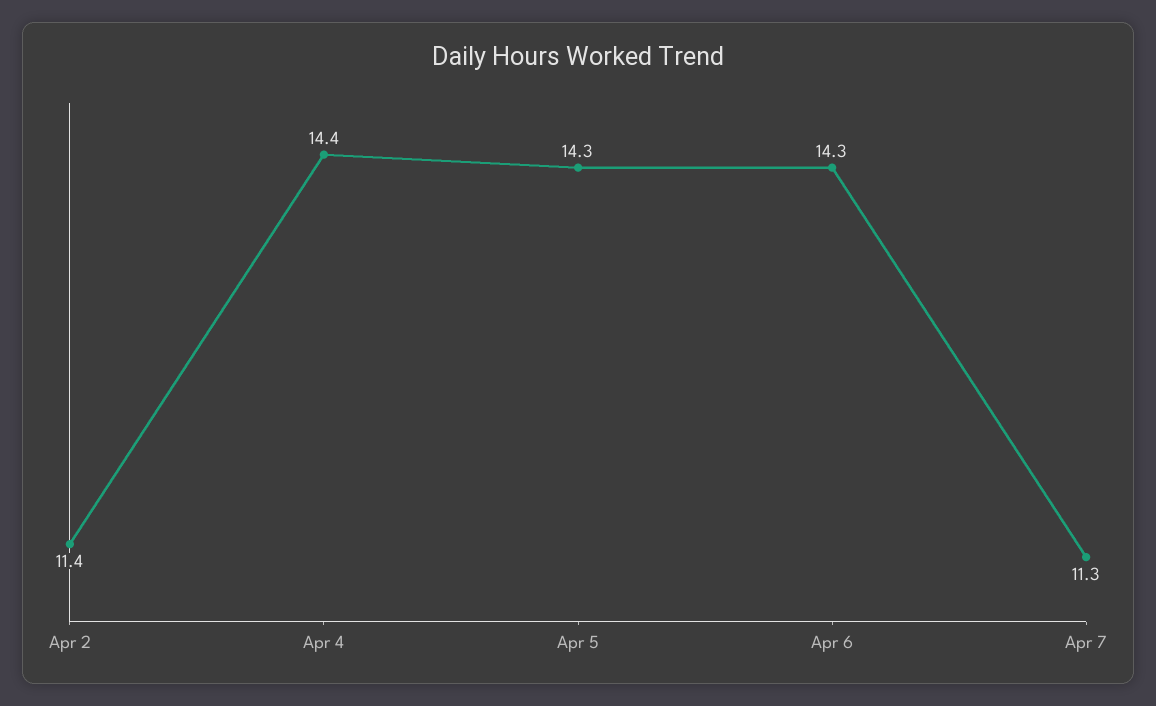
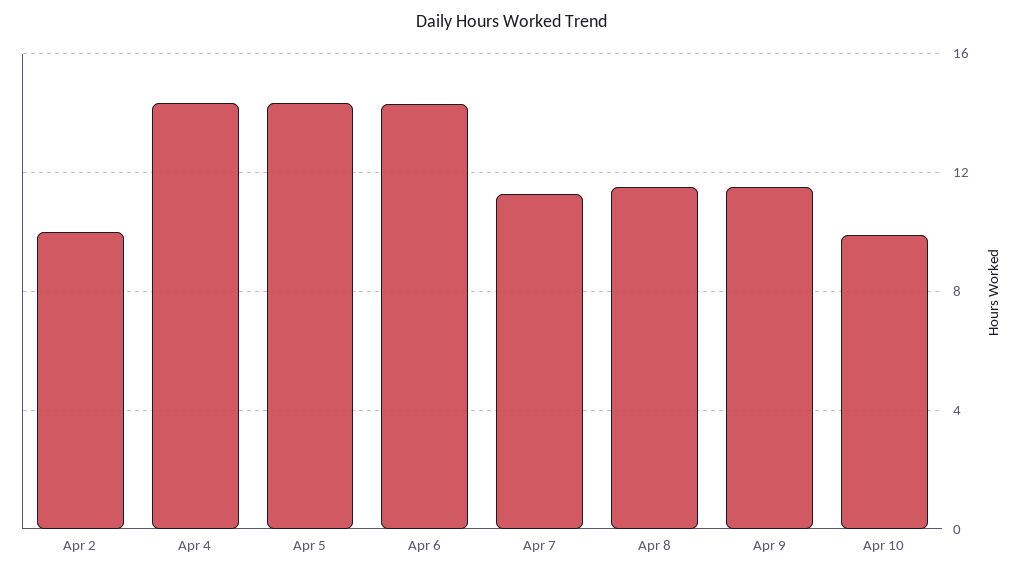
Apr 2: 11.4 -> 10
Apr 8: none -> 11.5
Apr 9: none -> 11.5
Apr 10: none -> 10

